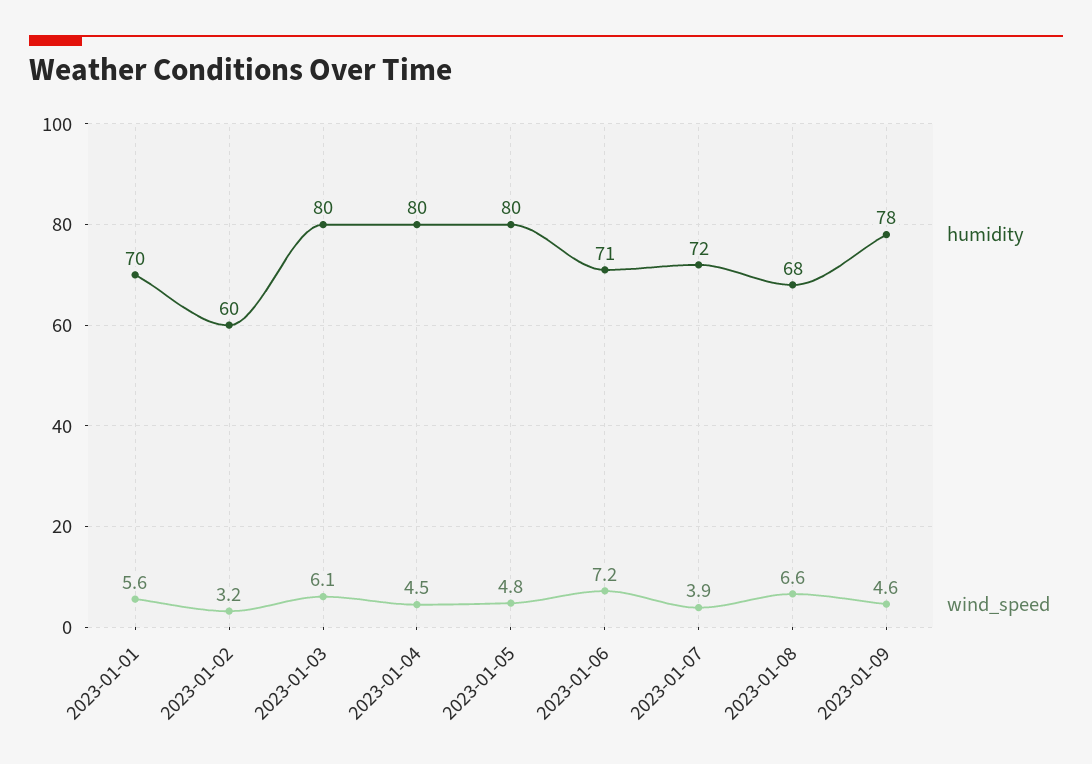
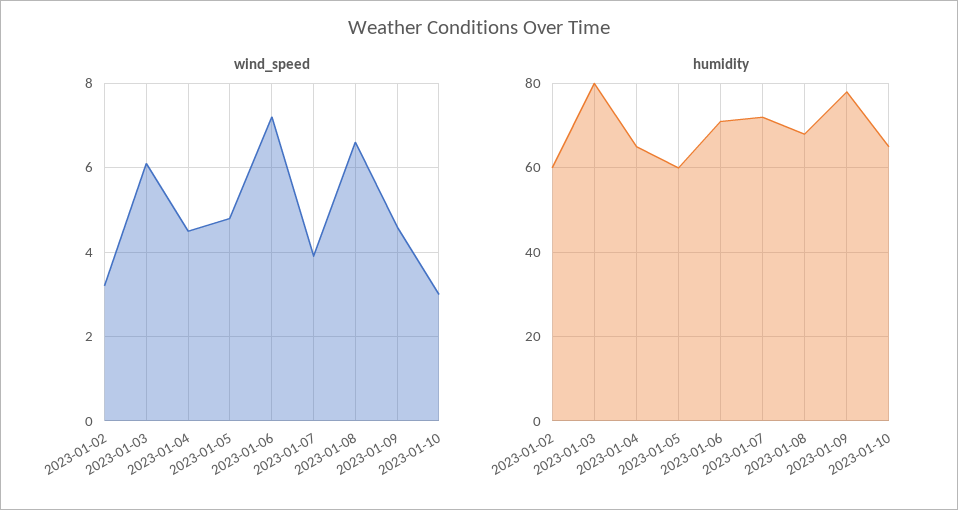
humidity, 2023-01-01: 70 -> none
wind_speed, 2023-01-01: 5.6 -> none
humidity, 2023-01-04: 80 -> 65
humidity, 2023-01-05: 80 -> 60
wind_speed, 2023-01-10: none -> 3
humidity, 2023-01-10: none -> 65

